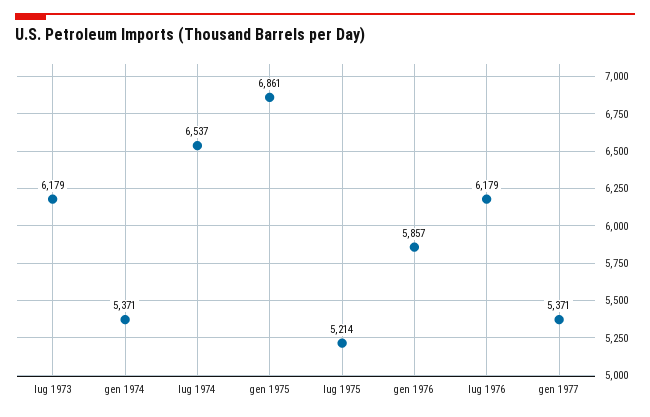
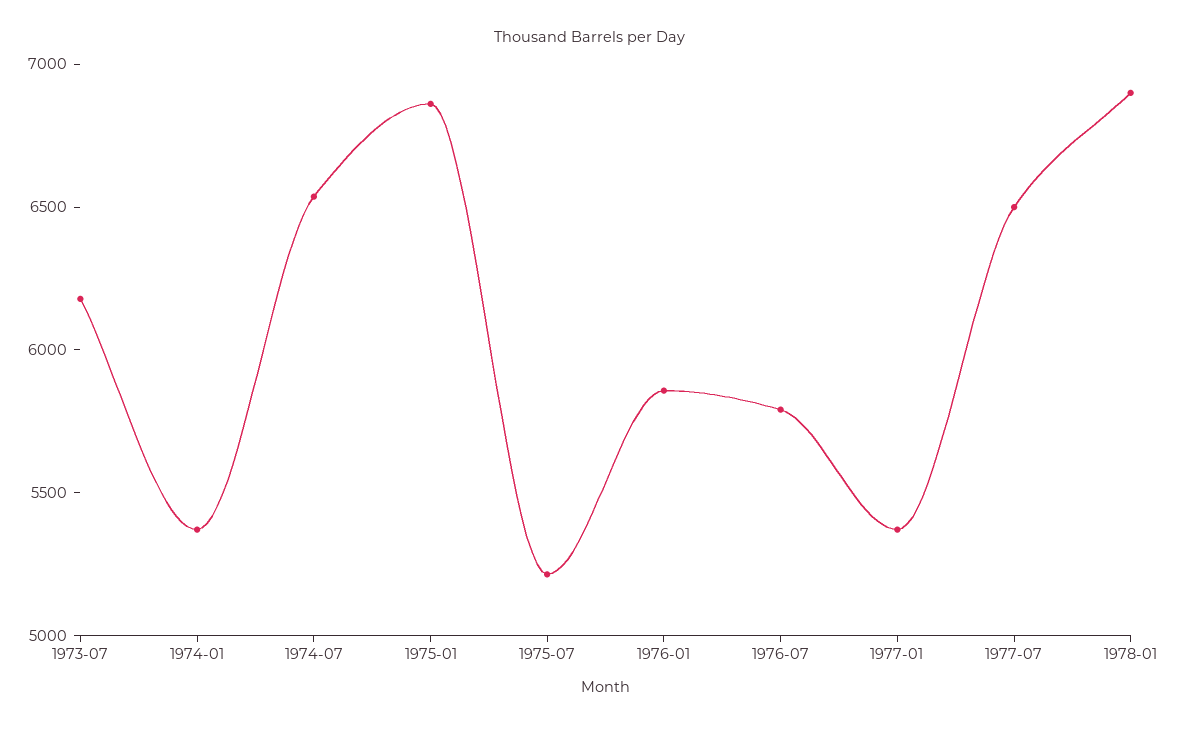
lug 1976: 6179 -> 5800
1977-07: none -> 6500
1978-01: none -> 6900

